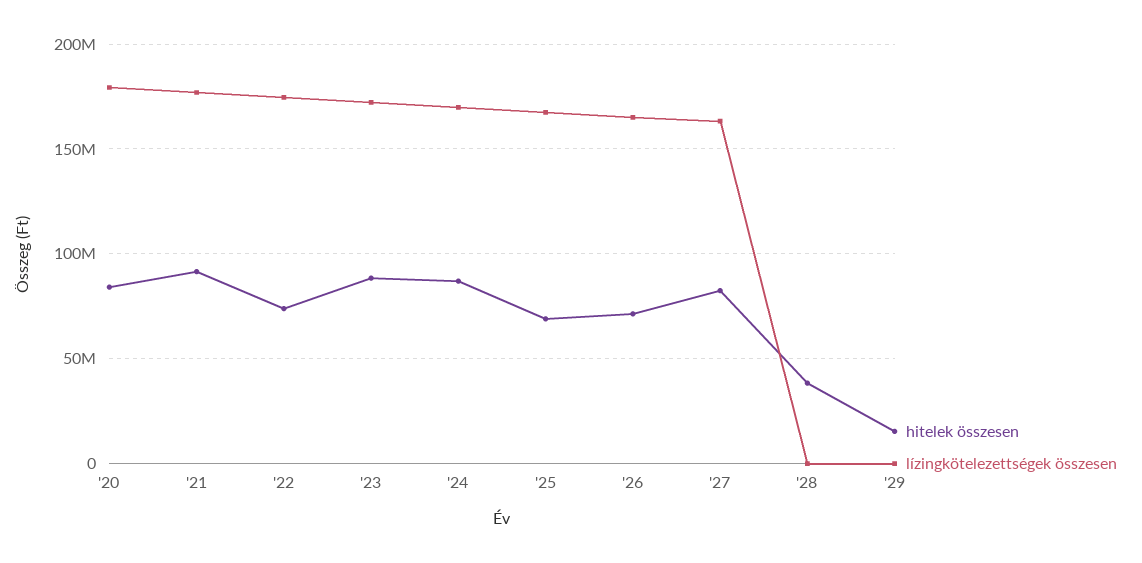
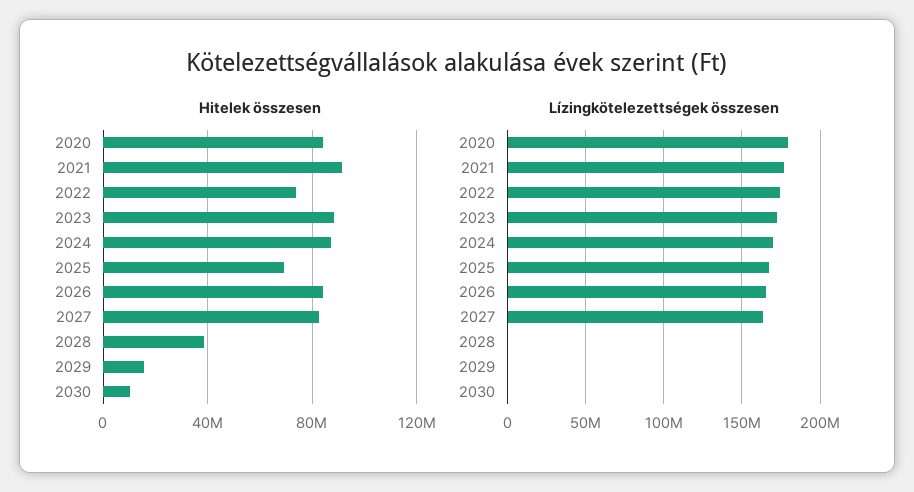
hitelek összesen, '26: 70000000 -> 85000000
hitelek összesen, 2030: none -> 10000000
lízingkötelezettségek összesen, 2030: none -> 0

